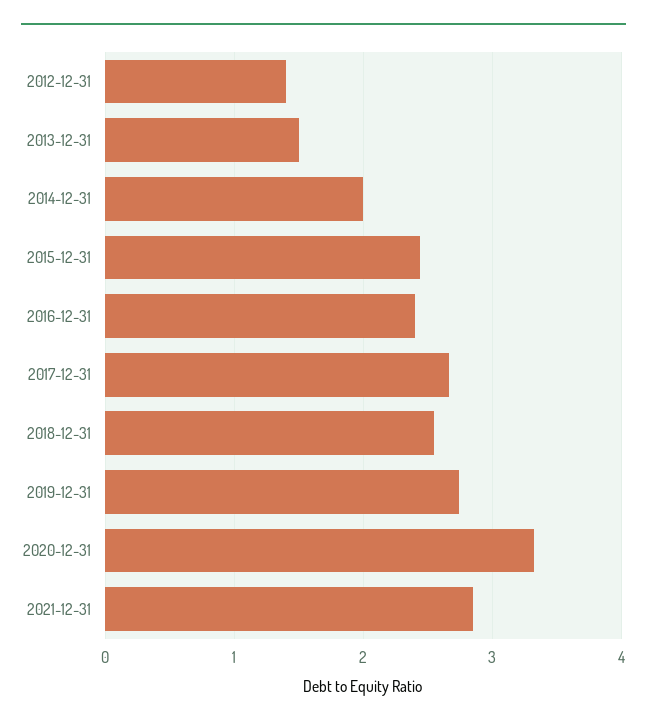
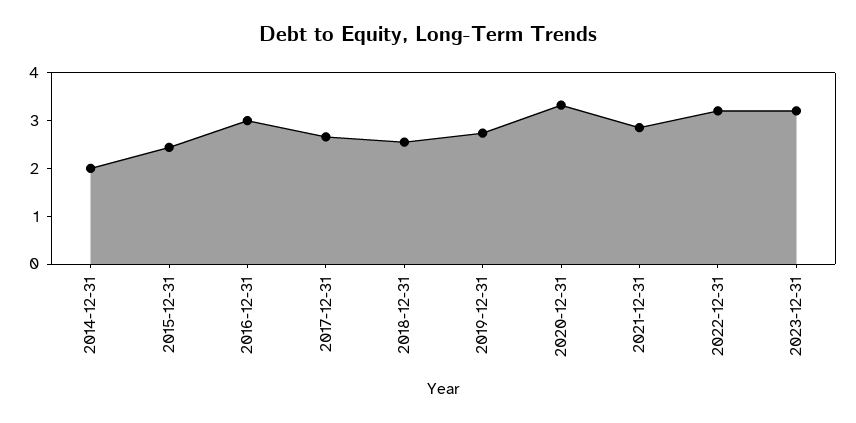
2012-12-31: 1.4 -> none
2013-12-31: 1.5 -> none
2016-12-31: 2.4 -> 3
2022-12-31: none -> 3.2
2023-12-31: none -> 3.2

